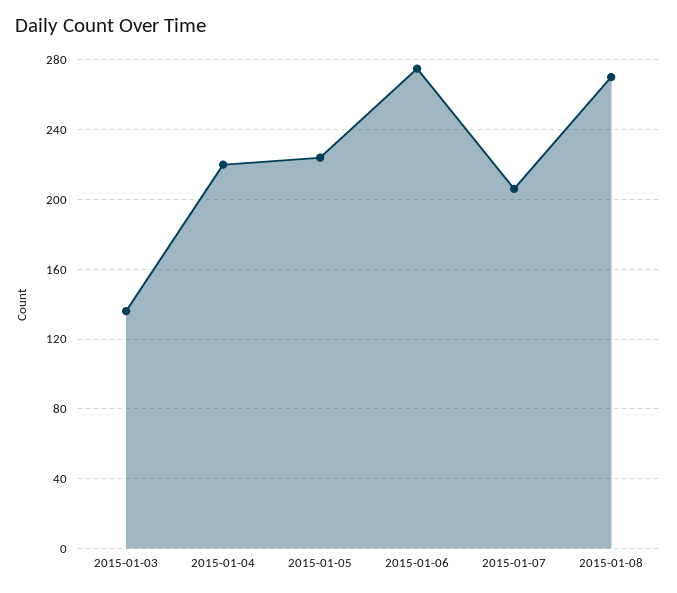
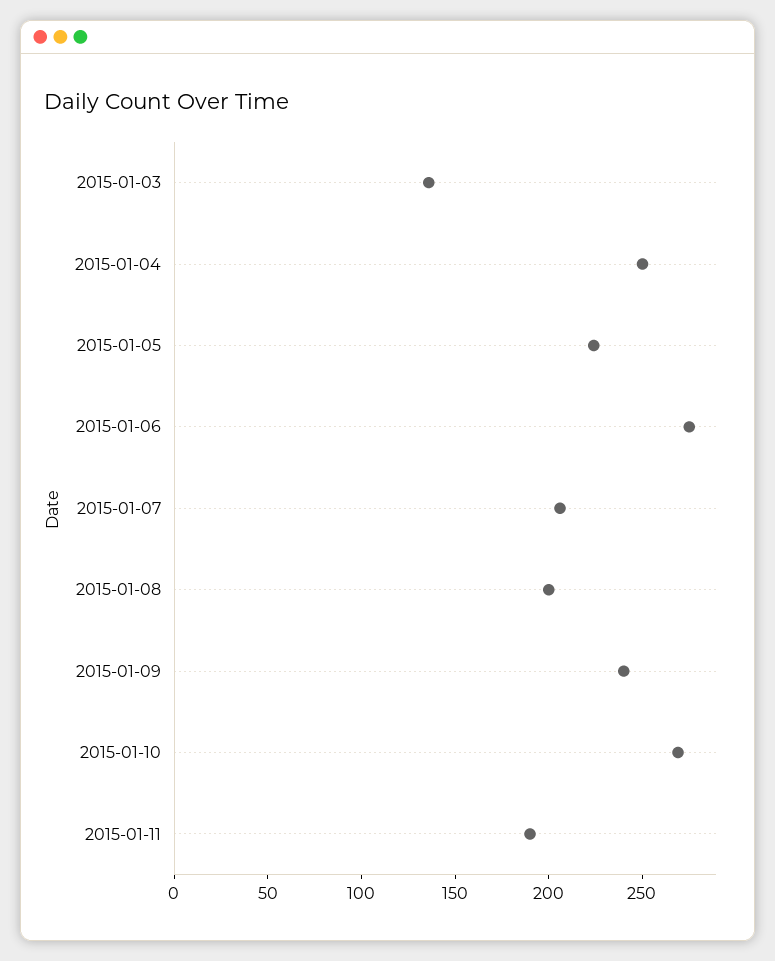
2015-01-04: 220 -> 250
2015-01-08: 270 -> 200
2015-01-09: none -> 240
2015-01-10: none -> 270
2015-01-11: none -> 190

